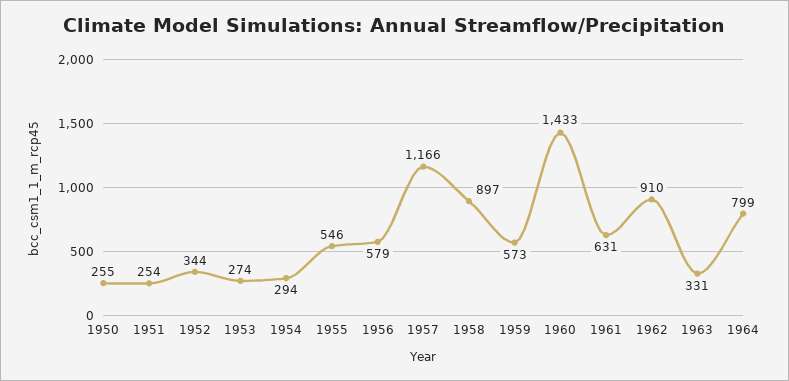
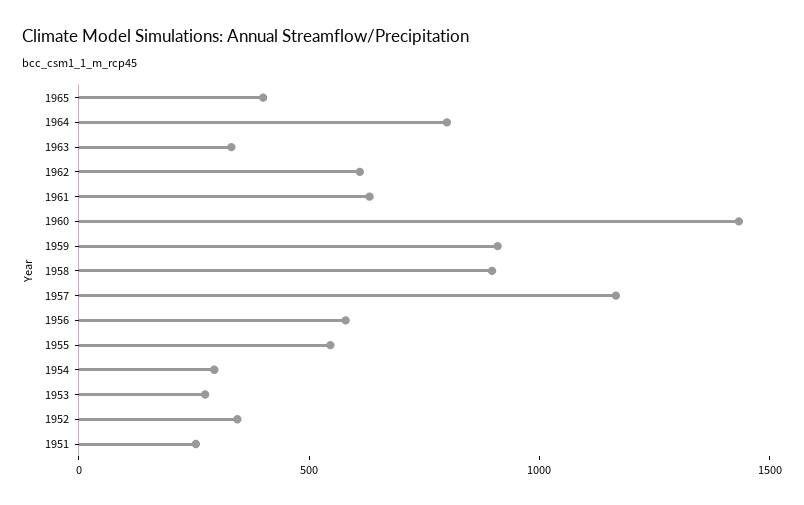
1950: 255 -> none
1959: 573 -> 900
1962: 910 -> 600
1965: none -> 400

